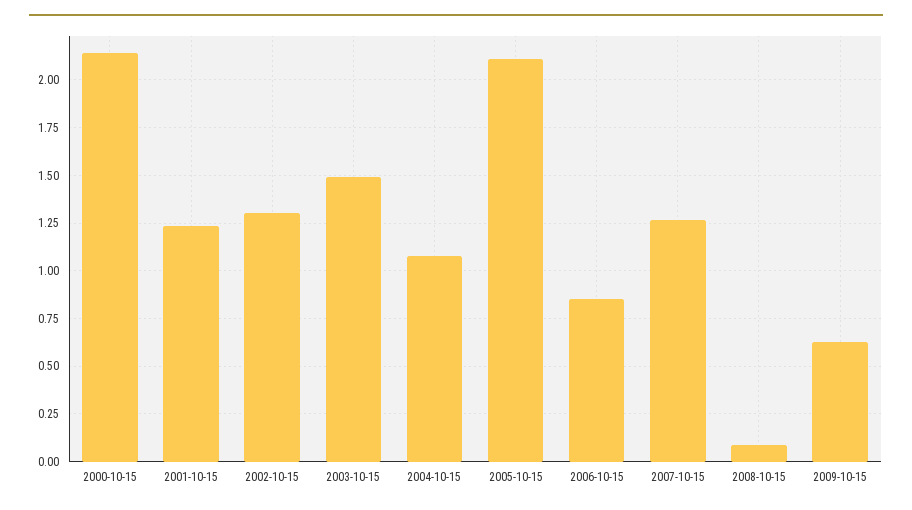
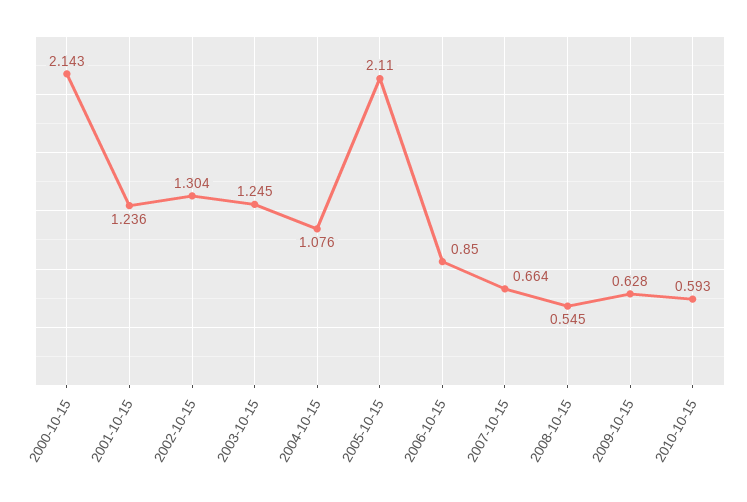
2003-10-15: 1.5 -> 1.245
2007-10-15: 1.25 -> 0.664
2008-10-15: 0.1 -> 0.545
2010-10-15: none -> 0.593

